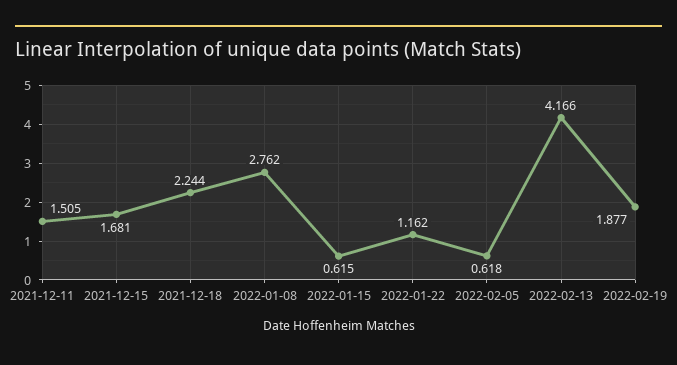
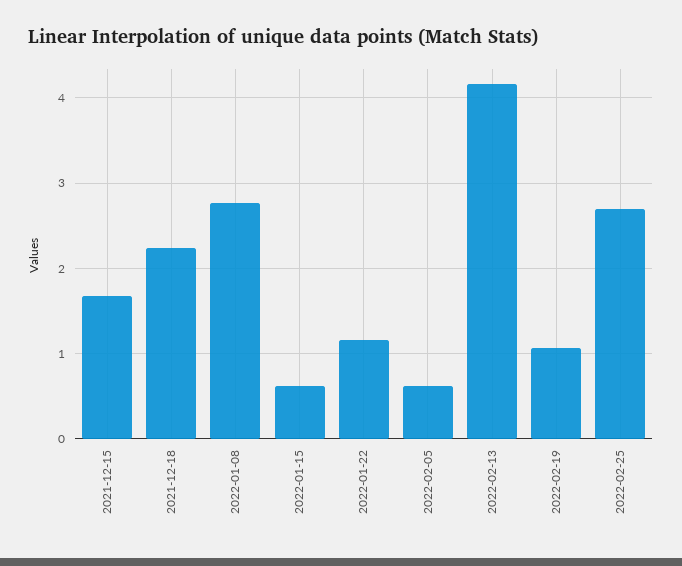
2021-12-11: 1.505 -> none
2022-02-19: 1.877 -> 1.1
2022-02-25: none -> 2.7

